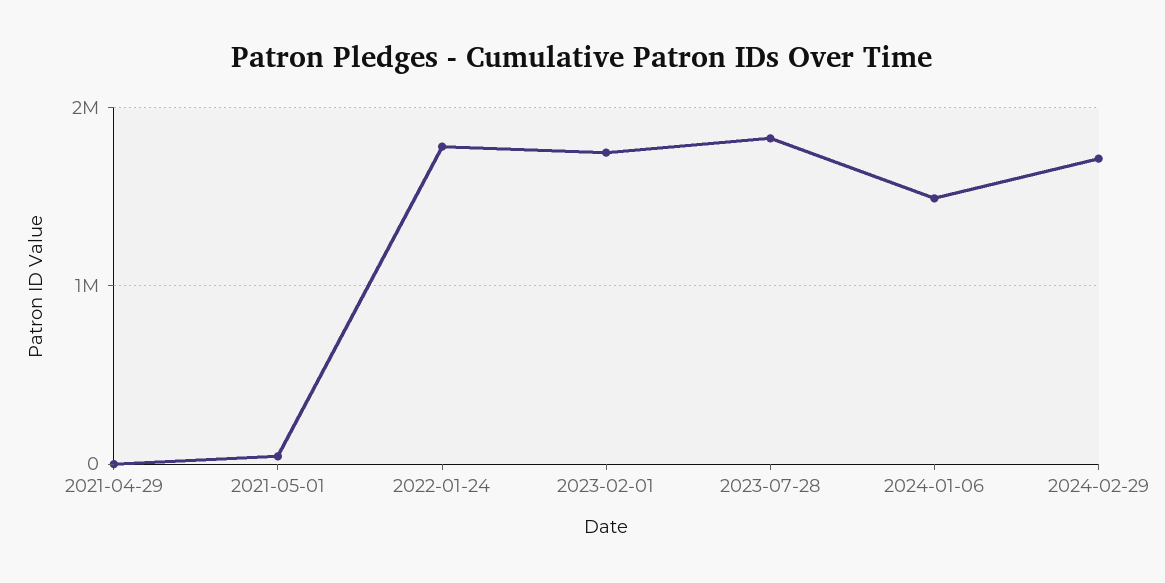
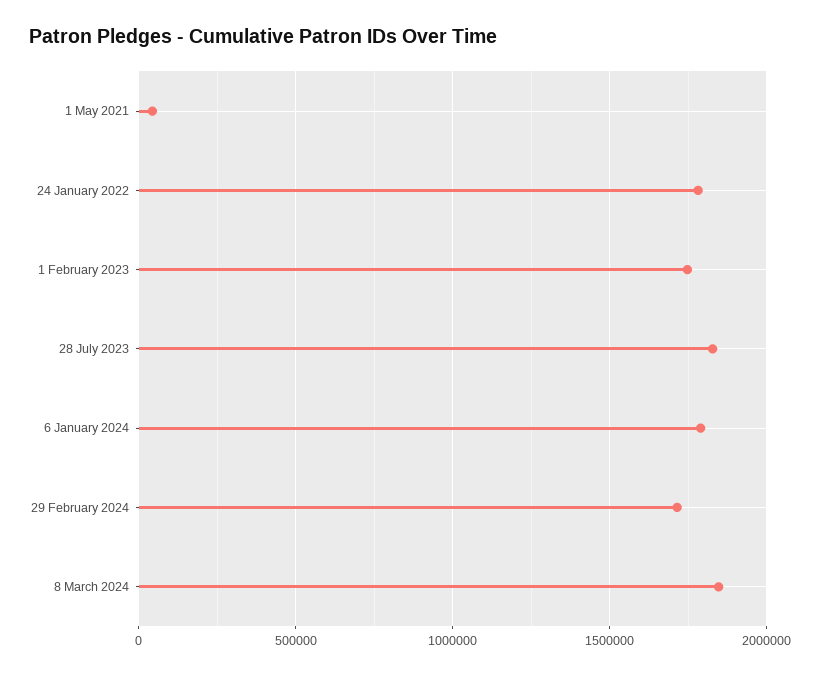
2021-04-29: 0 -> none
2024-01-06: 1500000 -> 1800000
8 March 2024: none -> 1850000

